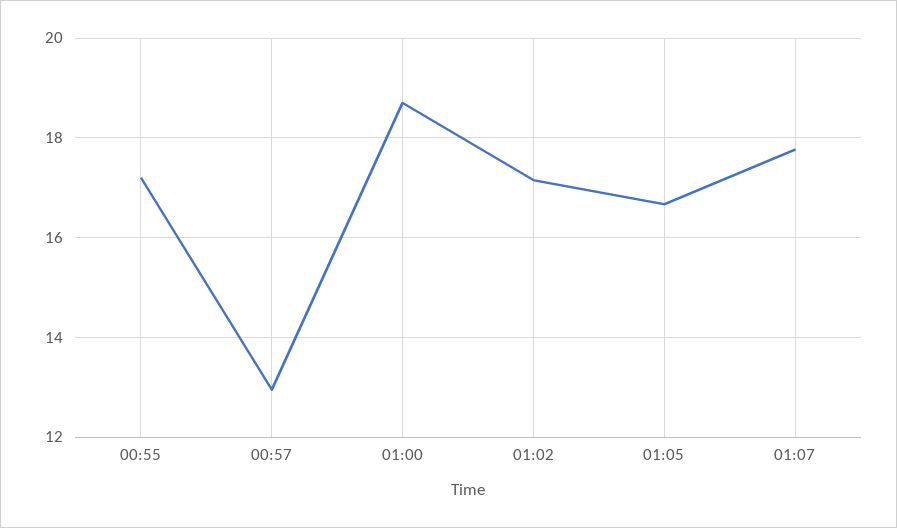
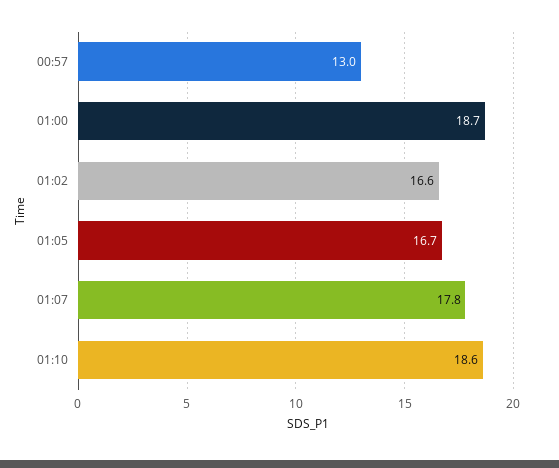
00:55: 17.2 -> none
01:02: 17.2 -> 16.6
01:10: none -> 18.6

